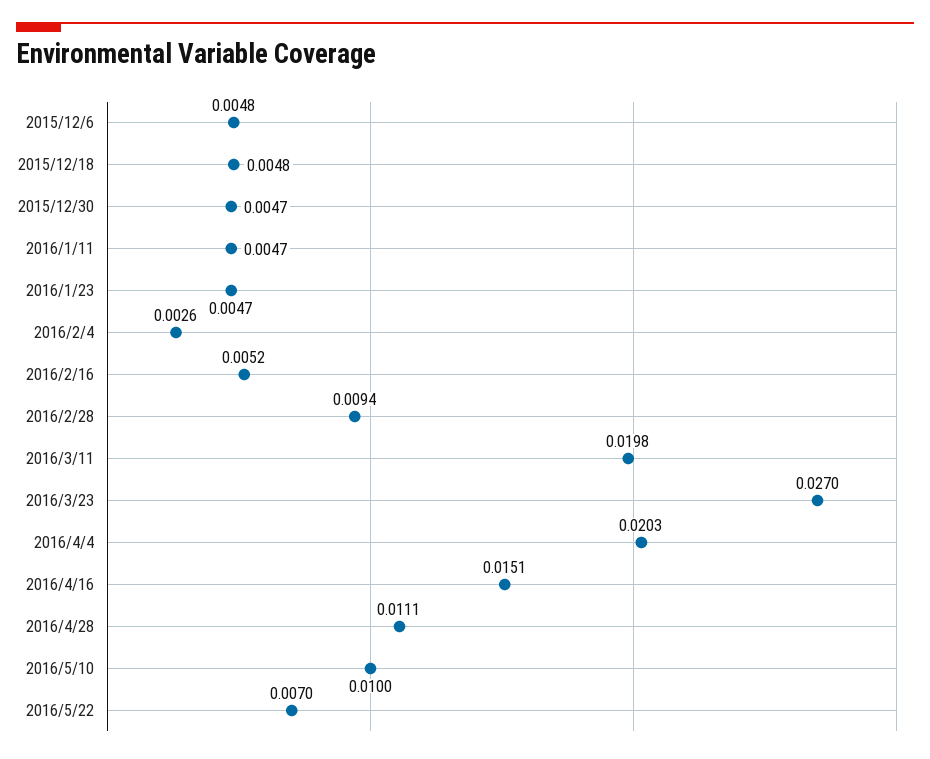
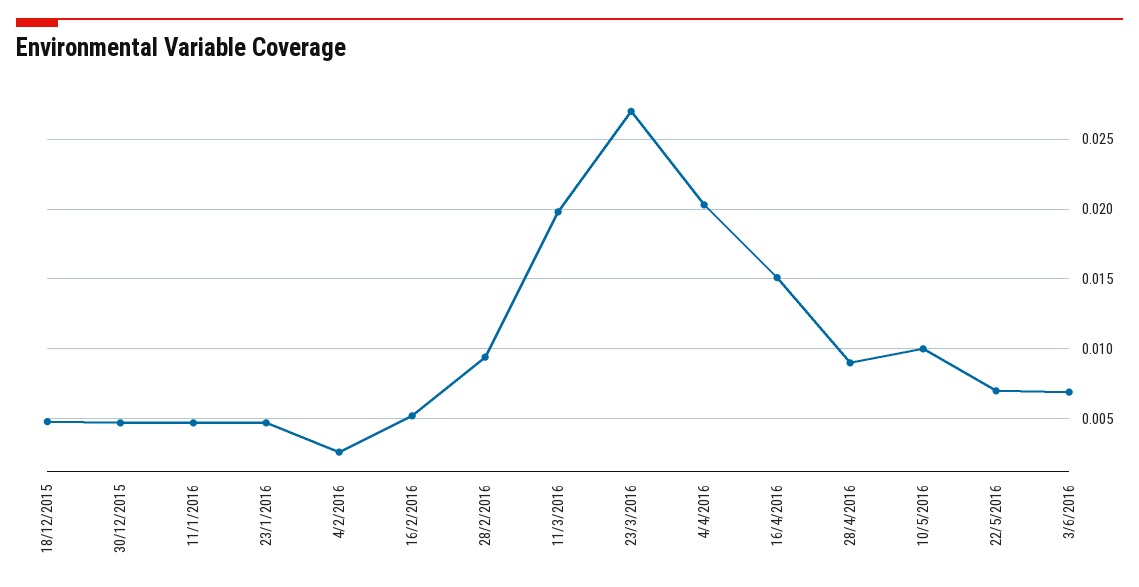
2015/12/6: 0.0048 -> none
2016/4/28: 0.0111 -> 0.009
3/6/2016: none -> 0.007

